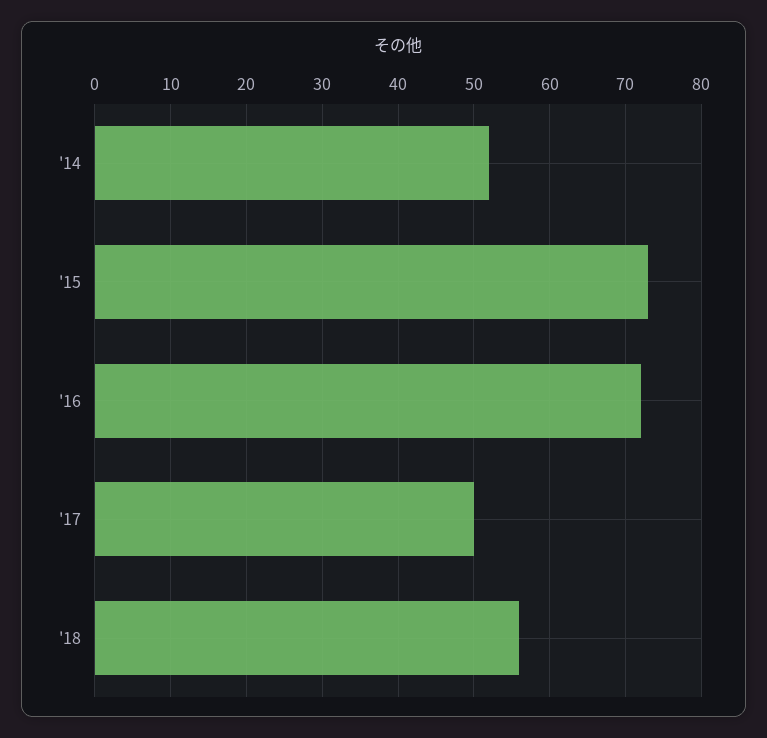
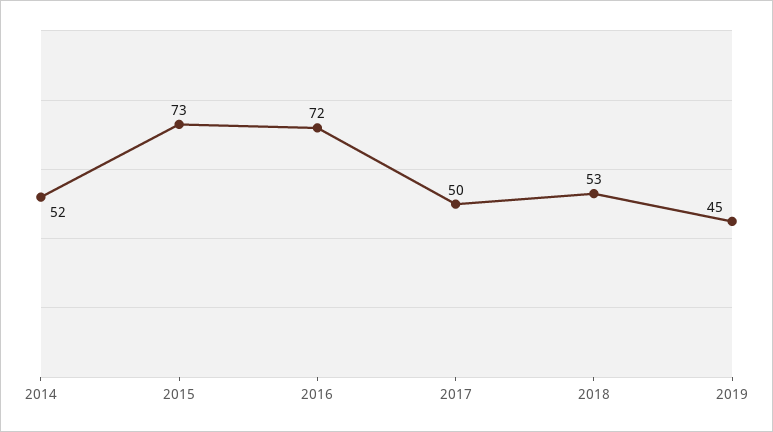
'18: 56 -> 53
2019: none -> 45

